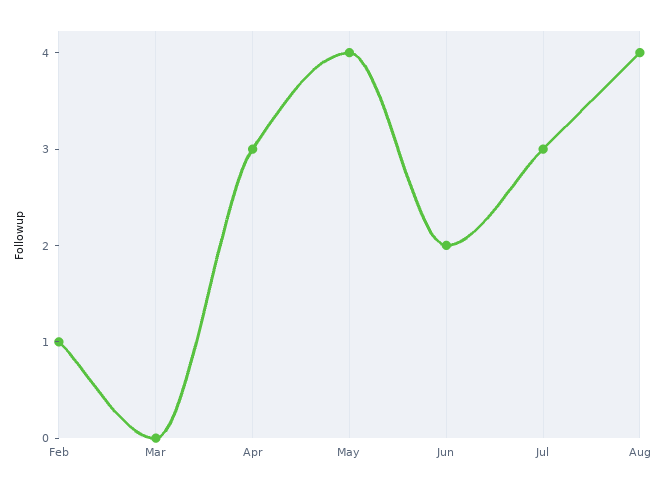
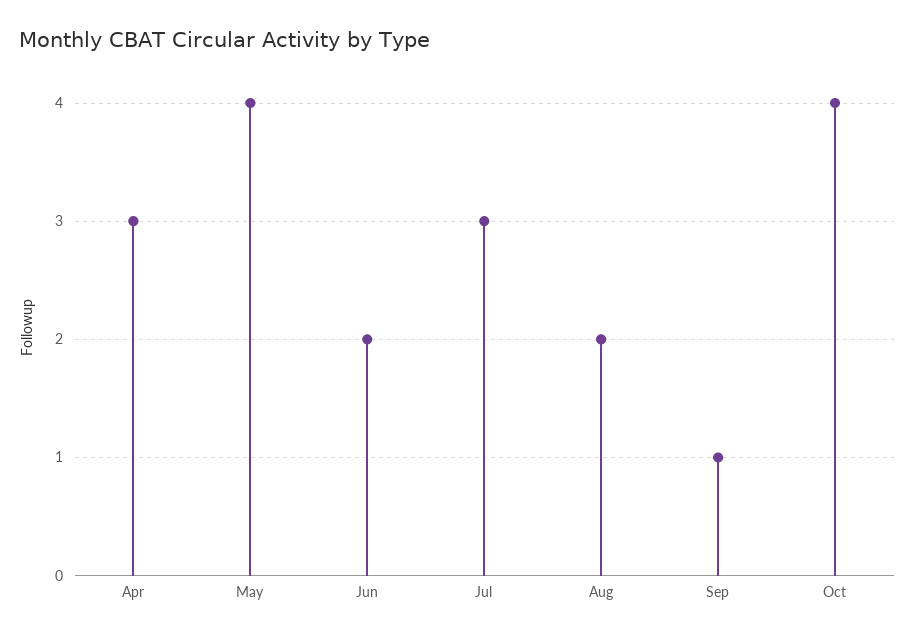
Feb: 1 -> none
Mar: 0 -> none
Aug: 4 -> 2
Sep: none -> 1
Oct: none -> 4

